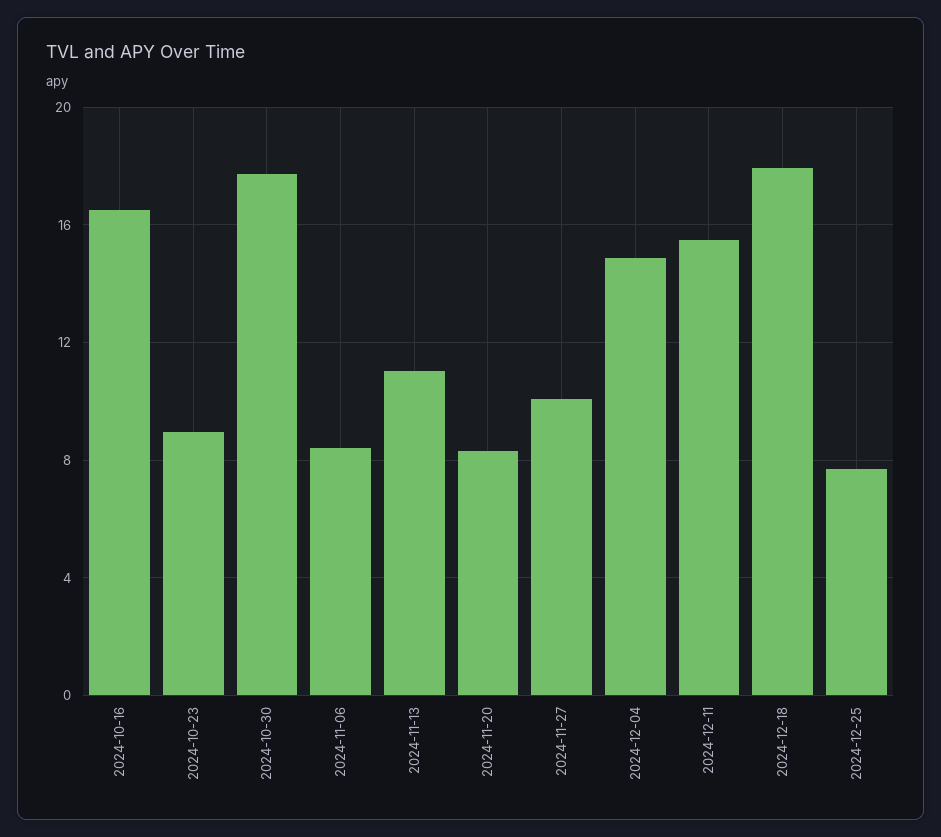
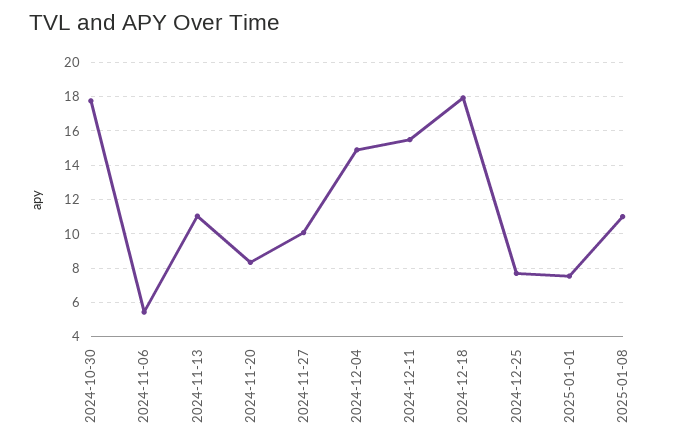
2024-10-16: 16.5 -> none
2024-10-23: 9 -> none
2024-11-06: 8.5 -> 5.5
2025-01-01: none -> 7.5
2025-01-08: none -> 11

